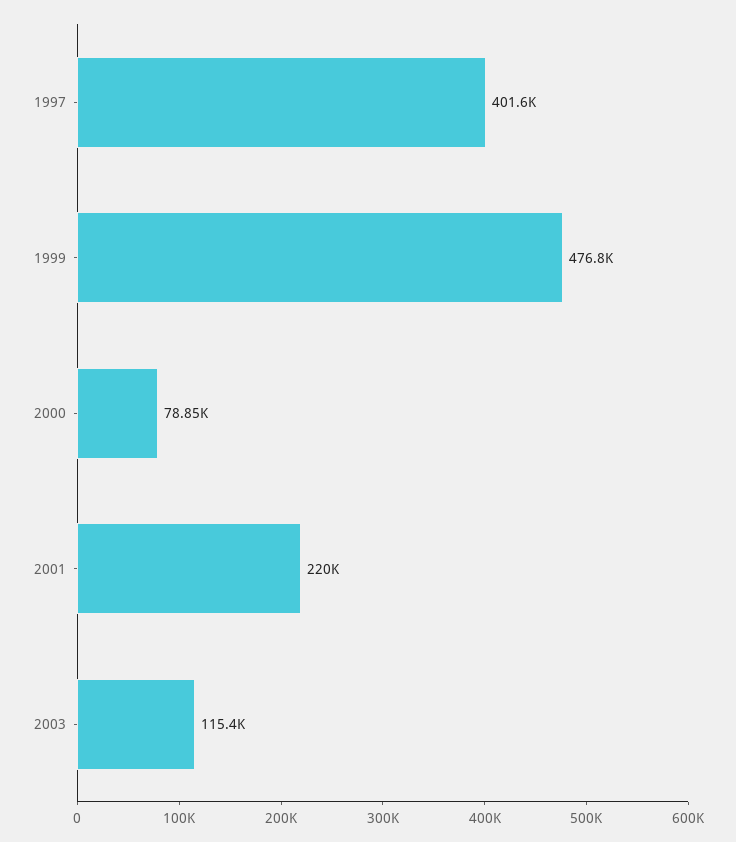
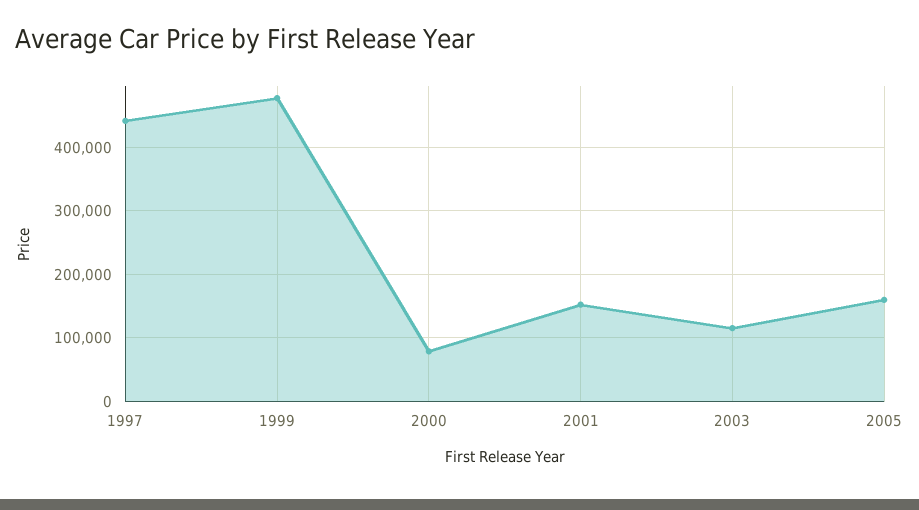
1997: 401600 -> 440000
2001: 220000 -> 150000
2005: none -> 160000

